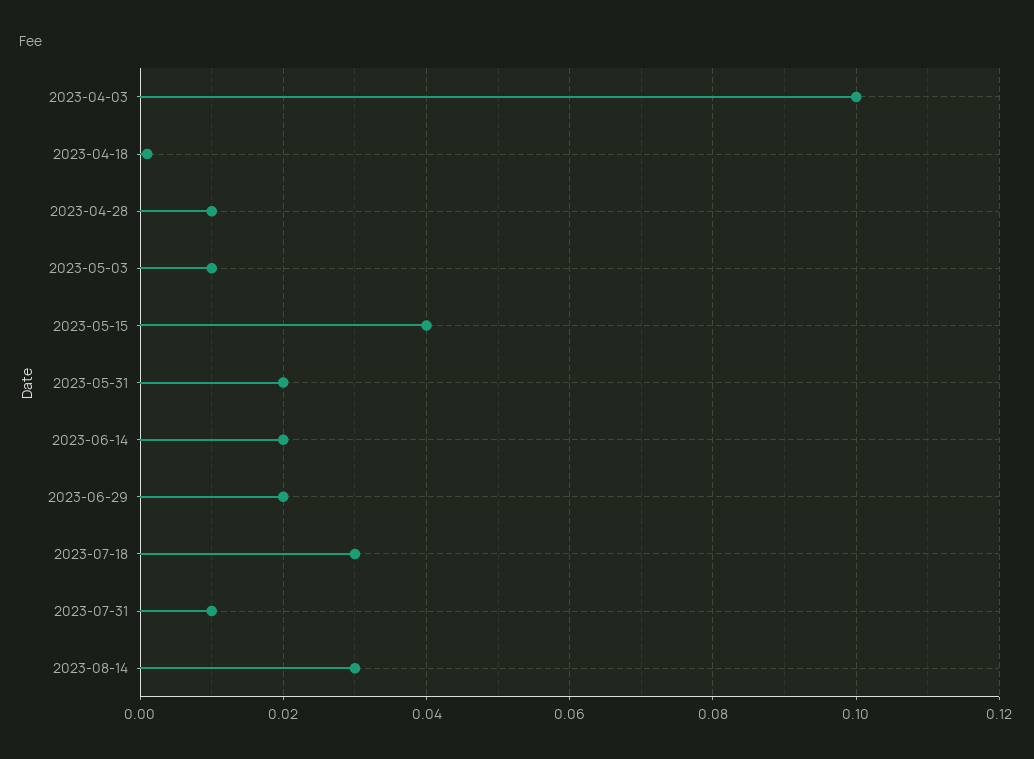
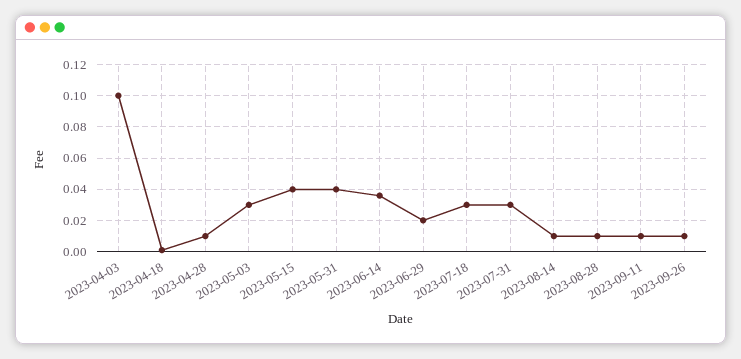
2023-05-03: 0.01 -> 0.03
2023-05-31: 0.02 -> 0.04
2023-06-14: 0.02 -> 0.035
2023-07-31: 0.01 -> 0.03
2023-08-14: 0.03 -> 0.01
2023-08-28: none -> 0.01
2023-09-11: none -> 0.01
2023-09-26: none -> 0.01

